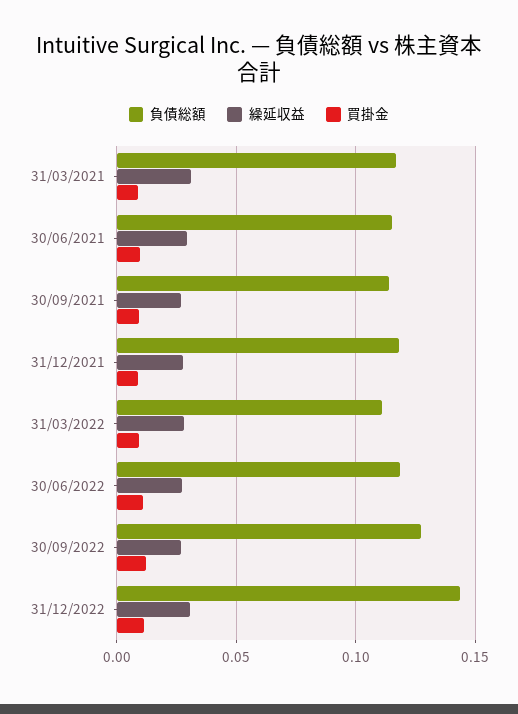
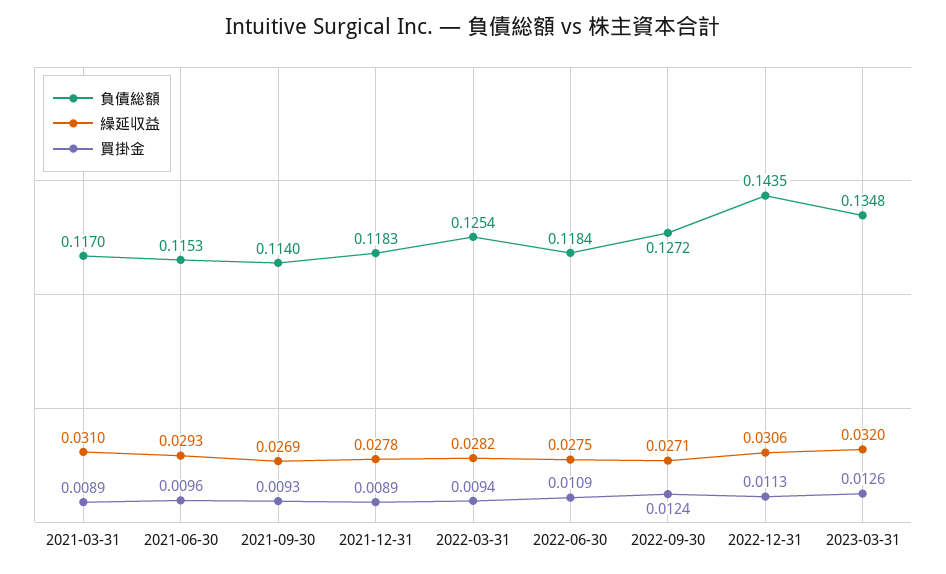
負債総額, 31/03/2022: 0.11 -> 0.1254
負債総額, 2023-03-31: none -> 0.1348
繰延収益, 2023-03-31: none -> 0.032
買掛金, 2023-03-31: none -> 0.0126

